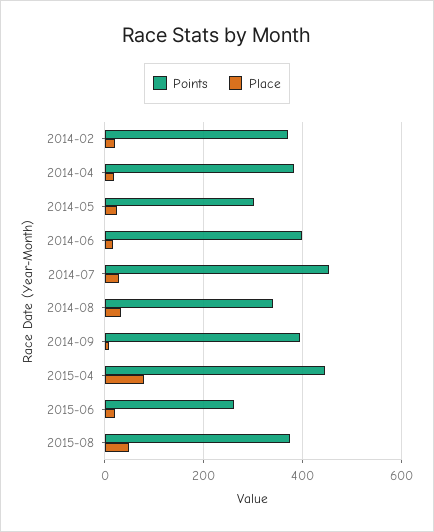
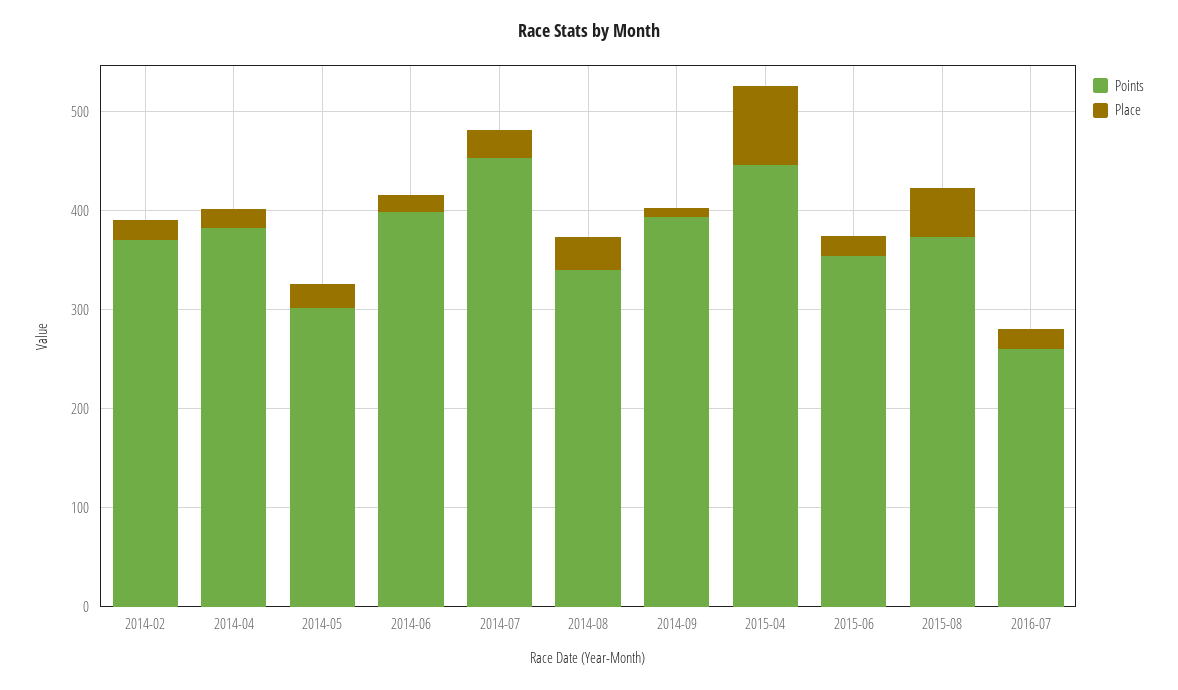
Points, 2015-06: 260 -> 360
Points, 2016-07: none -> 260
Place, 2016-07: none -> 20

